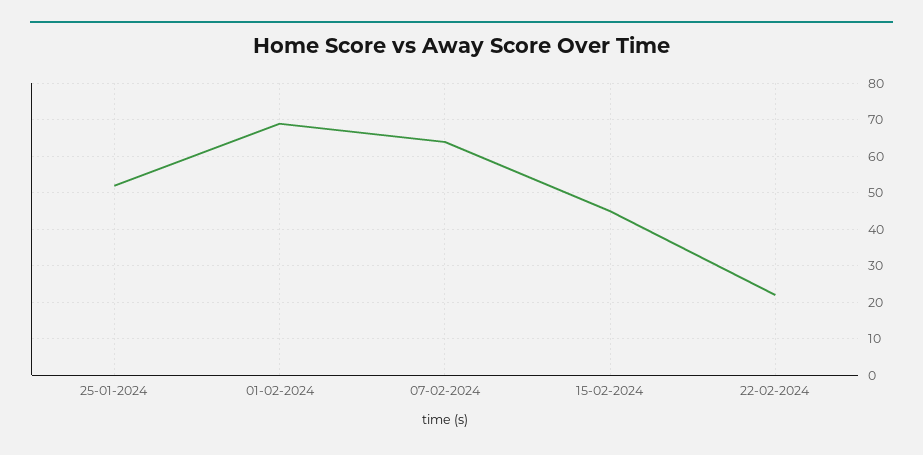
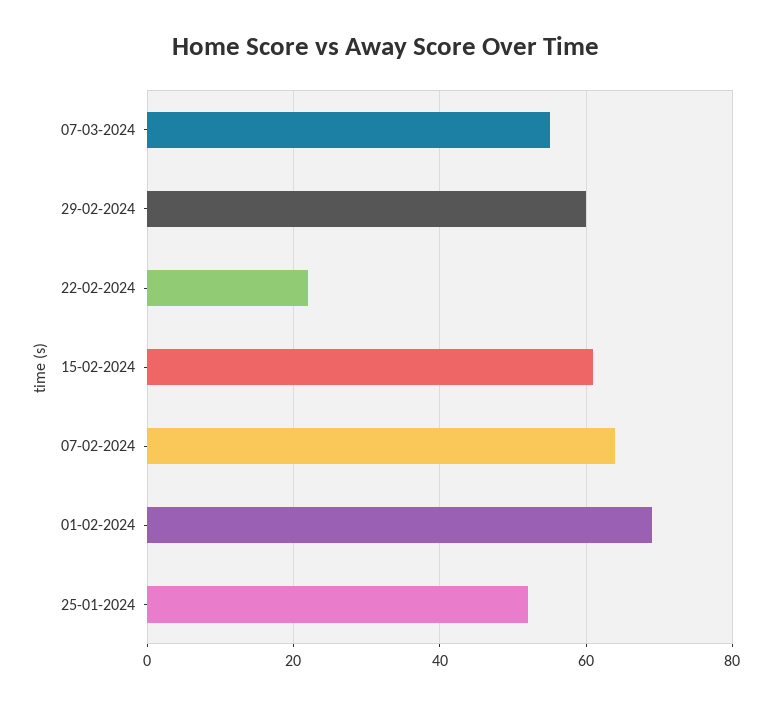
15-02-2024: 45 -> 60
07-03-2024: none -> 55
29-02-2024: none -> 60

